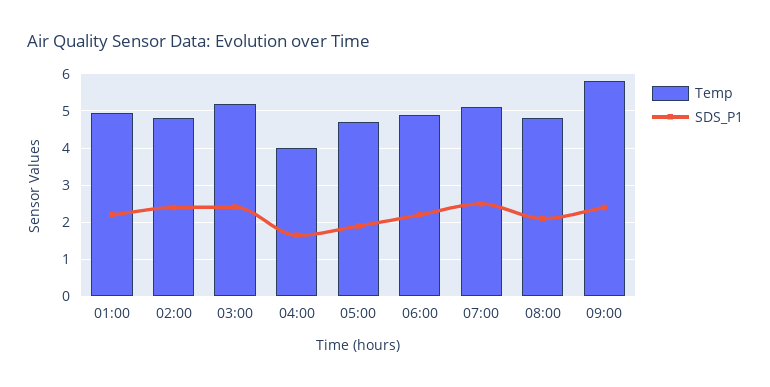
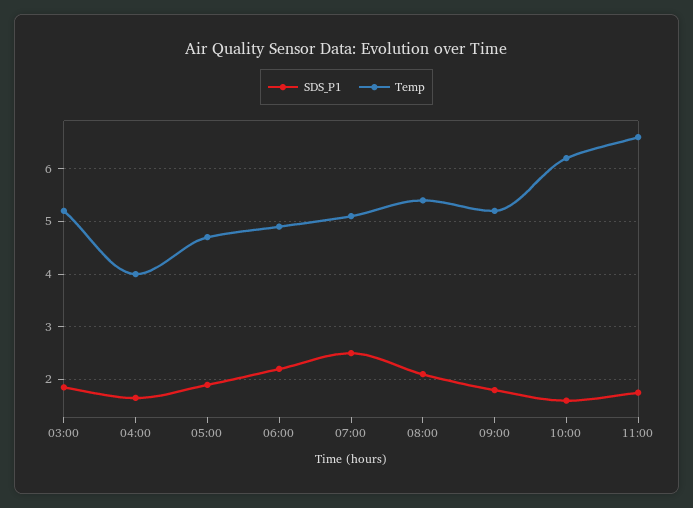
Temp, 01:00: 5 -> none
SDS_P1, 01:00: 2.2 -> none
Temp, 02:00: 4.8 -> none
SDS_P1, 02:00: 2.4 -> none
SDS_P1, 03:00: 2.4 -> 1.8
Temp, 08:00: 4.8 -> 5.4
Temp, 09:00: 5.8 -> 5.2
SDS_P1, 09:00: 2.4 -> 1.8
SDS_P1, 10:00: none -> 1.6
Temp, 10:00: none -> 6.2
SDS_P1, 11:00: none -> 1.8
Temp, 11:00: none -> 6.6

